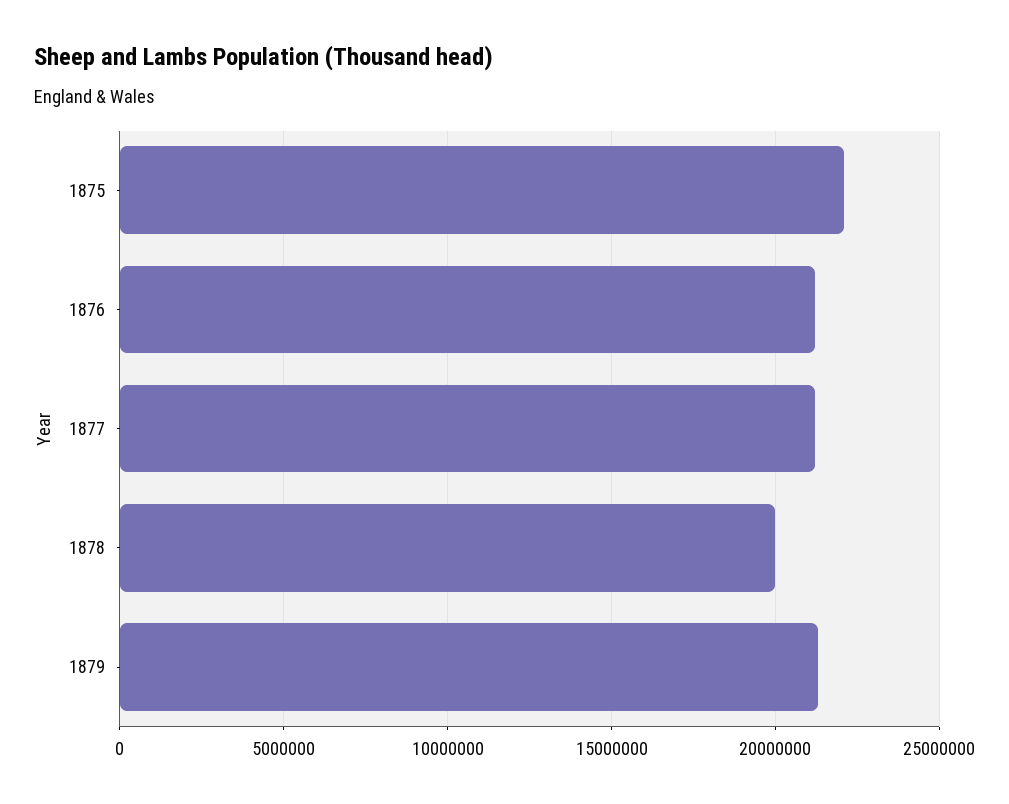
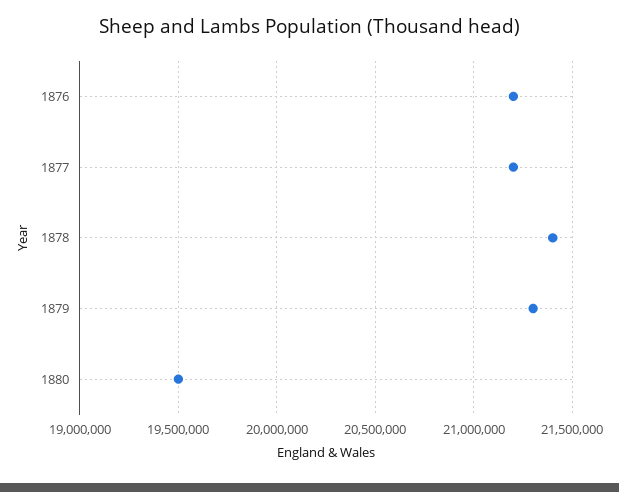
1875: 22000000 -> none
1878: 20000000 -> 21400000
1880: none -> 19500000

